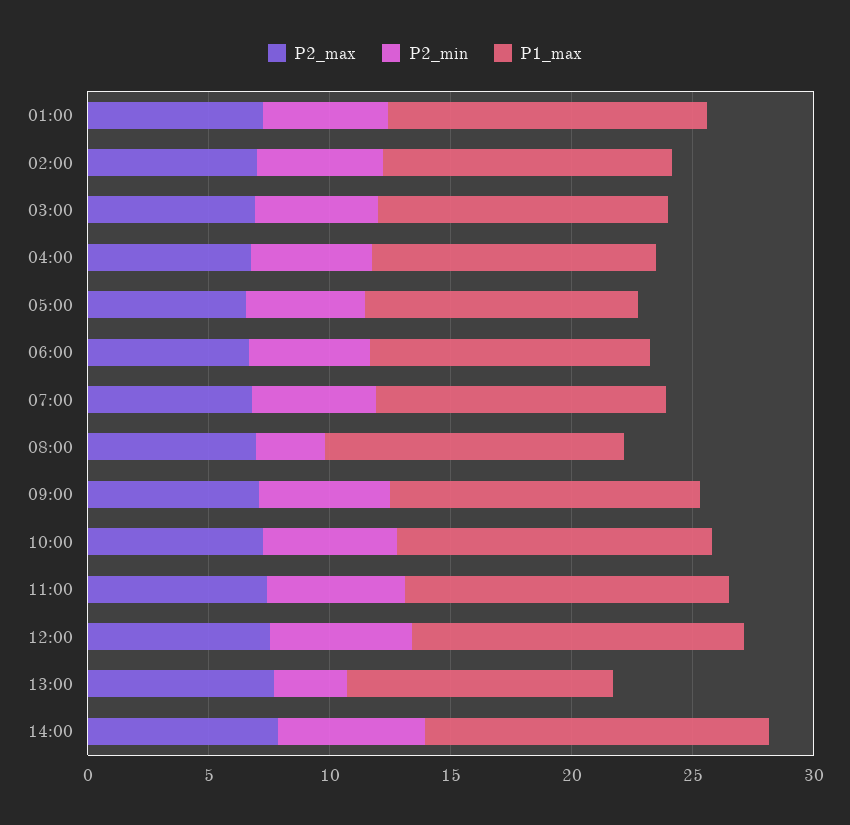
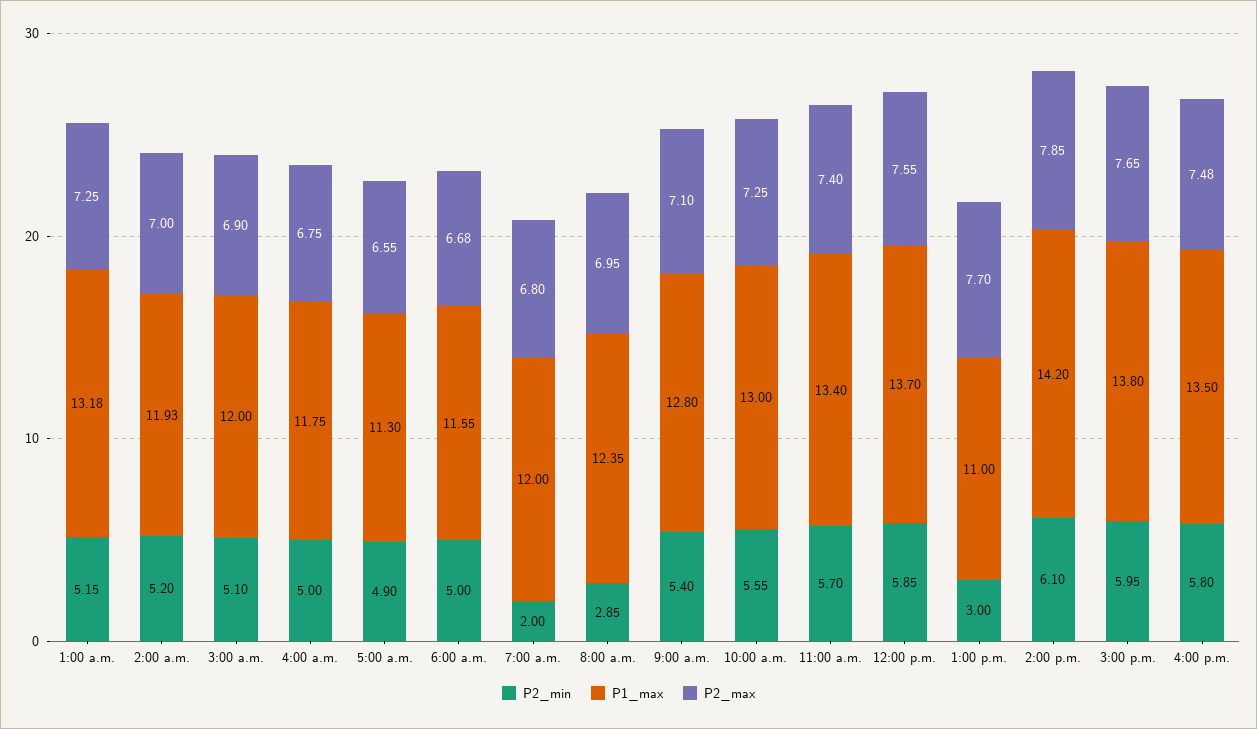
P2_min, 07:00: 5 -> 2
P2_min, 3:00 p.m.: none -> 5.95
P1_max, 3:00 p.m.: none -> 13.8
P2_max, 3:00 p.m.: none -> 7.65
P2_min, 4:00 p.m.: none -> 5.8
P1_max, 4:00 p.m.: none -> 13.5
P2_max, 4:00 p.m.: none -> 7.48

